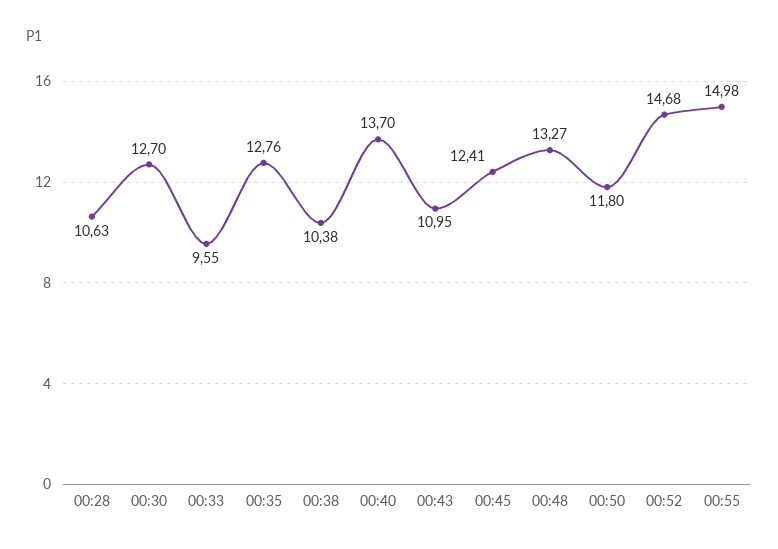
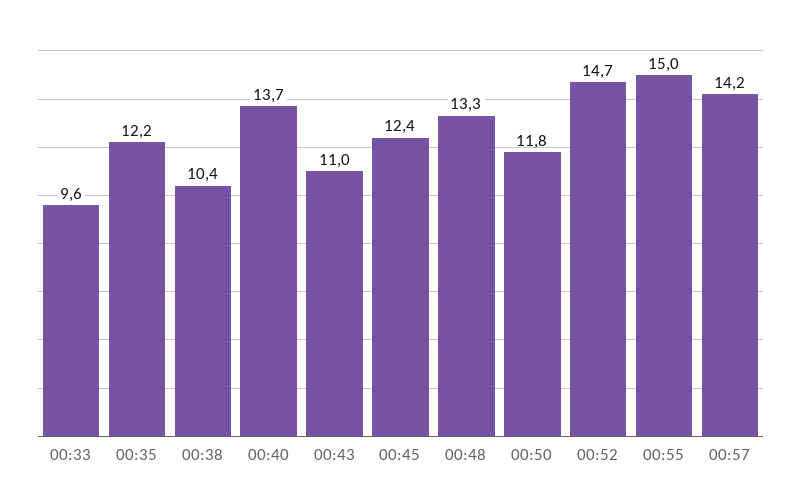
00:28: 10.63 -> none
00:30: 12.7 -> none
00:35: 12.76 -> 12.2
00:57: none -> 14.2

